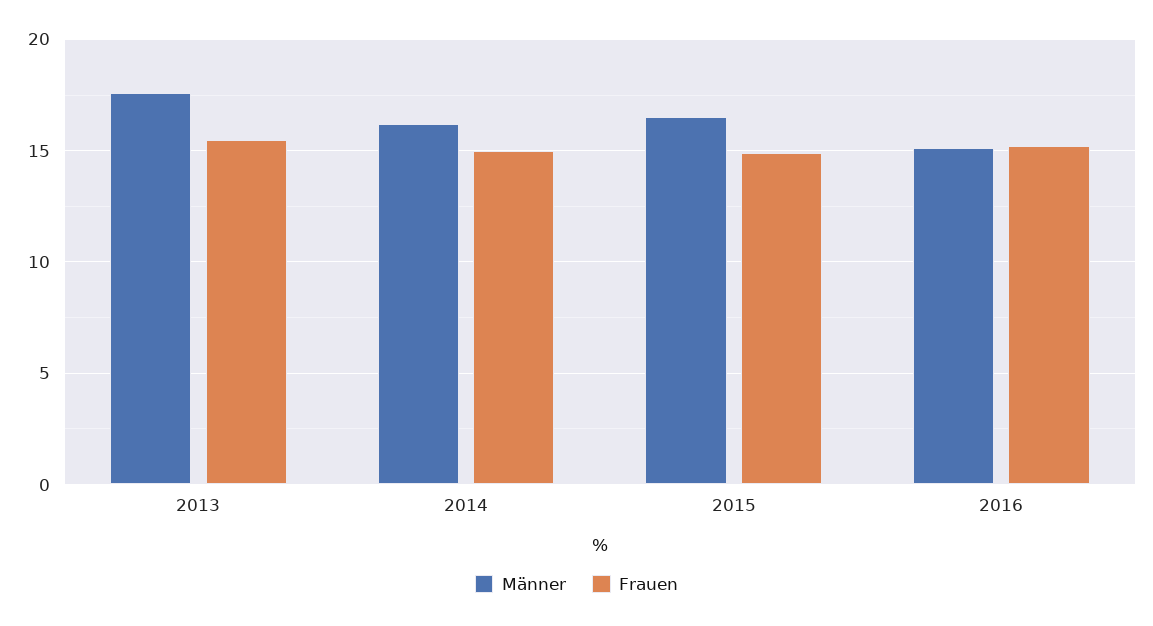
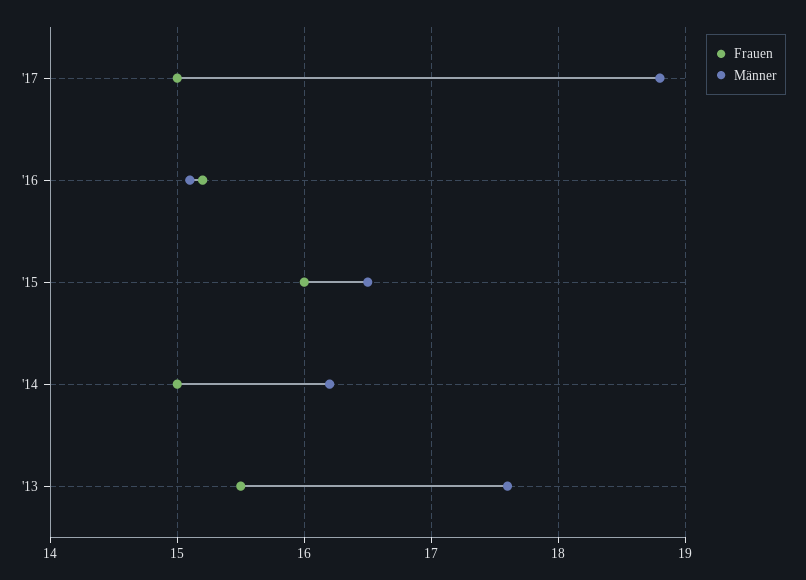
Frauen, 2015: 15 -> 16
Frauen, '17: none -> 15
Männer, '17: none -> 18.8

